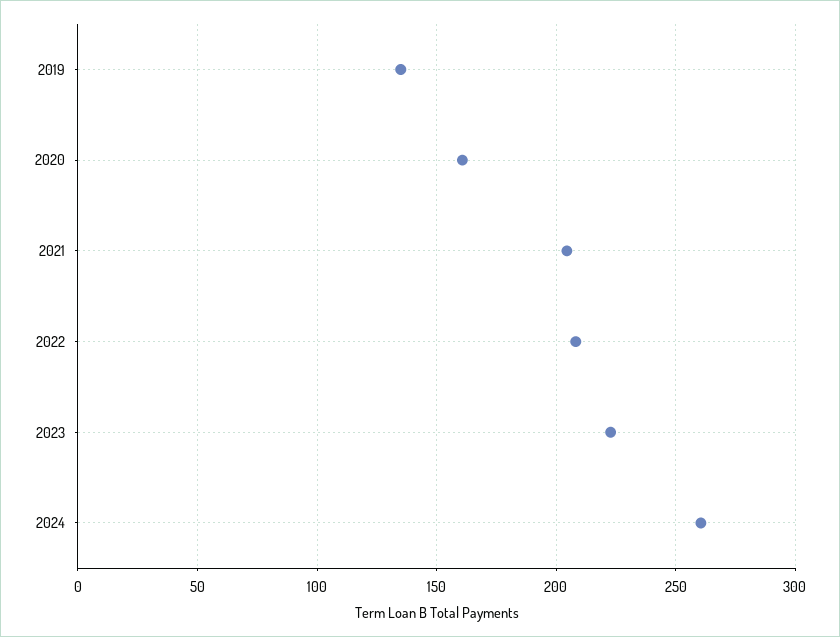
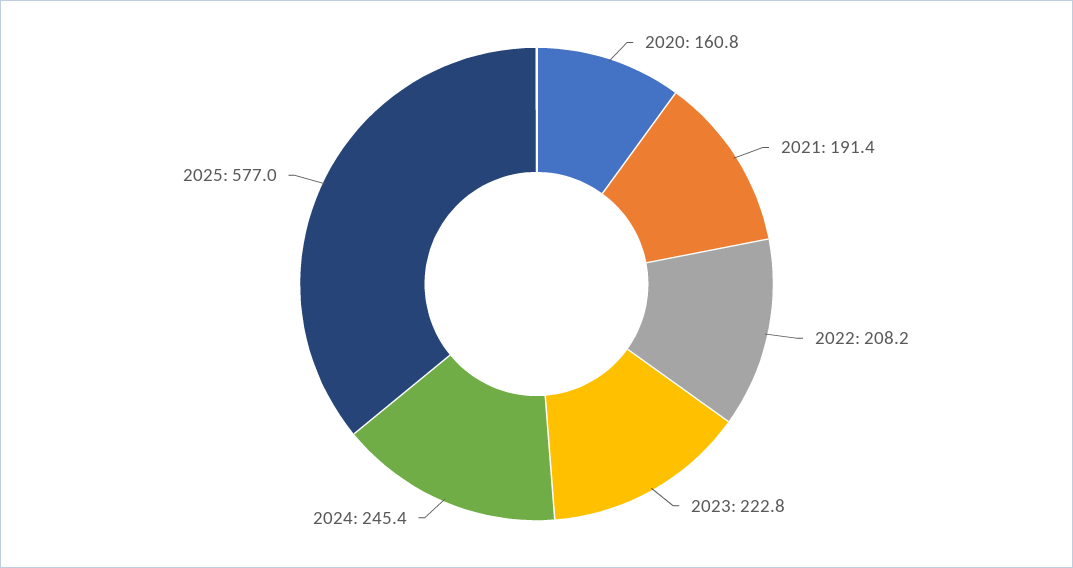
2019: 135 -> none
2021: 205 -> 191.4
2024: 260 -> 245.4
2025: none -> 577

